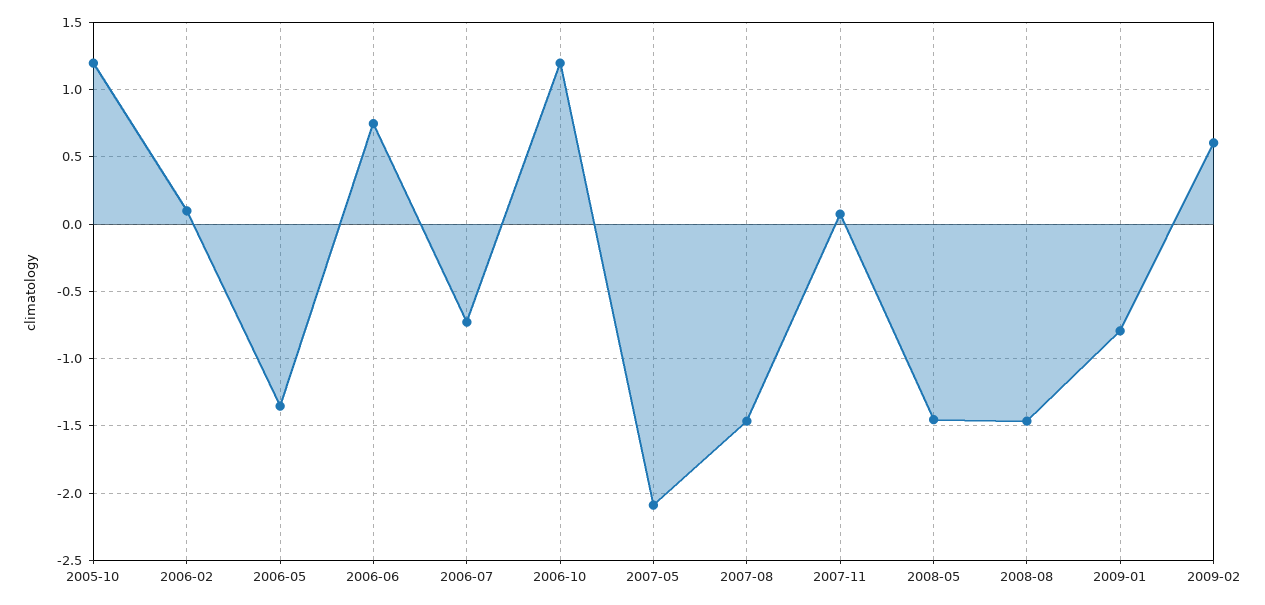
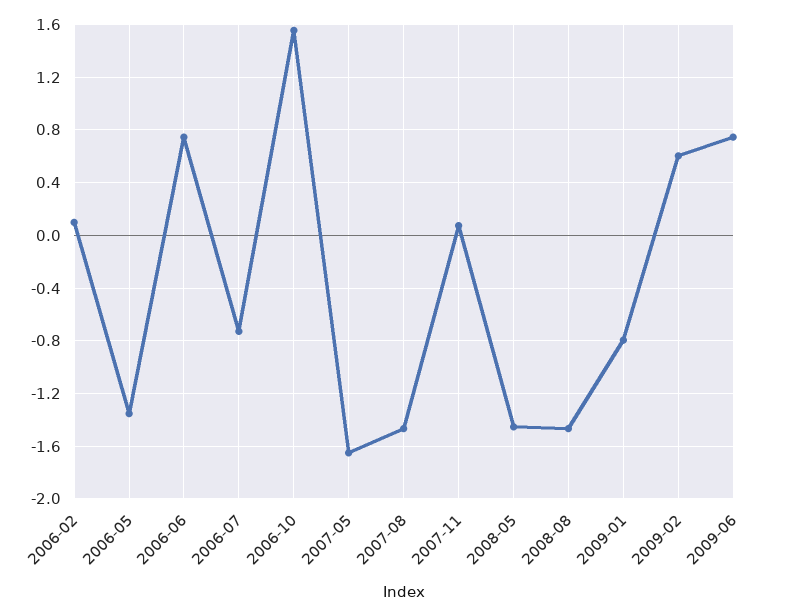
2005-10: 1.2 -> none
2006-10: 1.2 -> 1.55
2007-05: -2.1 -> -1.65
2009-06: none -> 0.75

